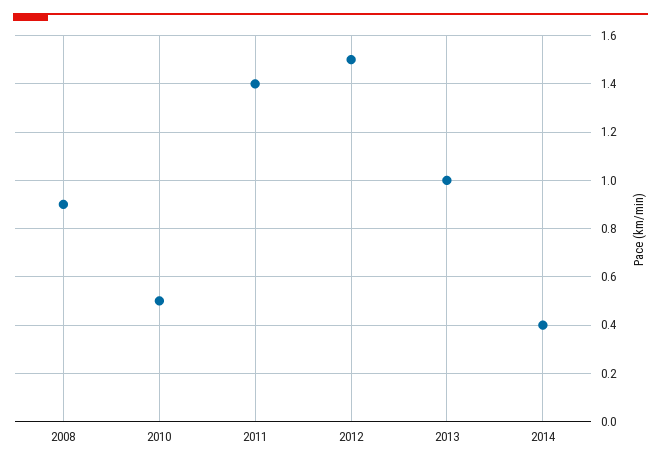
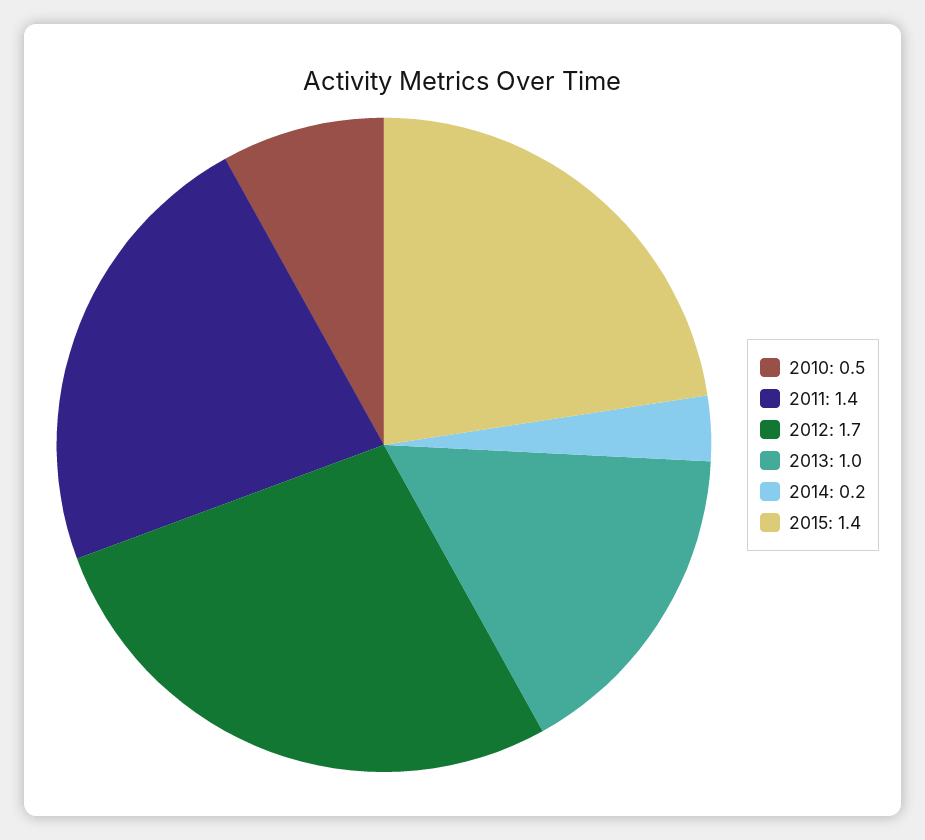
2008: 0.9 -> none
2012: 1.5 -> 1.7
2014: 0.4 -> 0.2
2015: none -> 1.4

